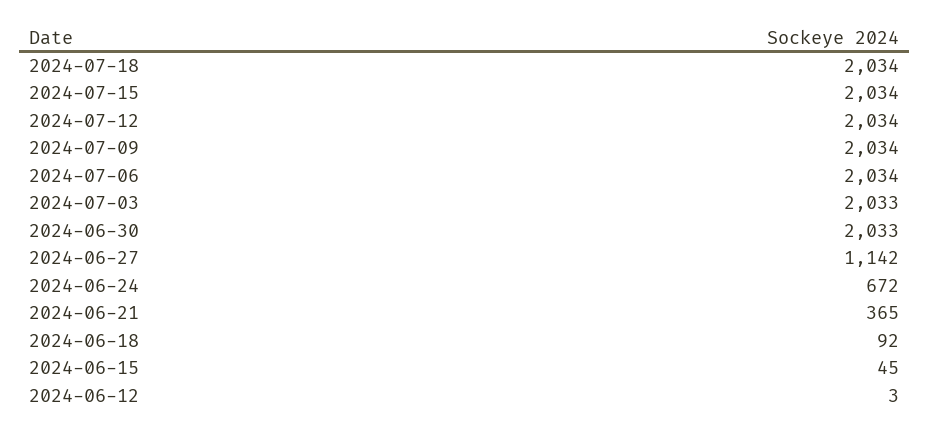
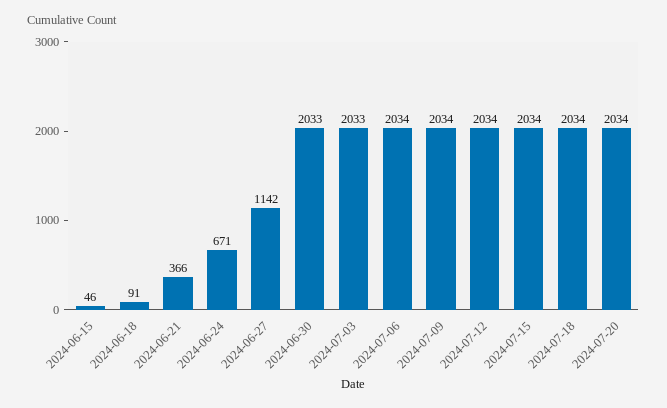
2024-06-24: 672 -> 671
2024-06-21: 365 -> 366
2024-06-18: 92 -> 91
2024-06-15: 45 -> 46
2024-06-12: 3 -> none
2024-07-20: none -> 2034

